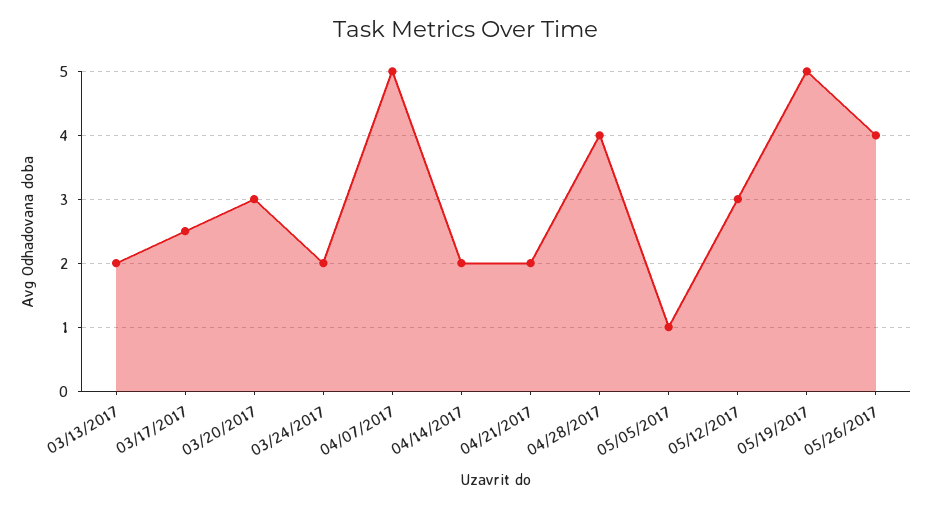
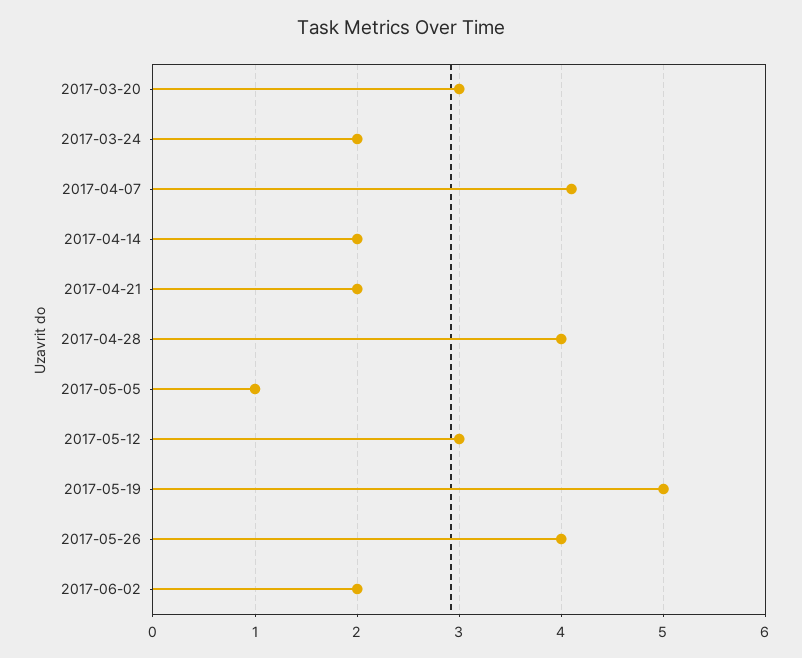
03/13/2017: 2 -> none
03/17/2017: 2.5 -> none
04/07/2017: 5 -> 4.1
2017-06-02: none -> 2

